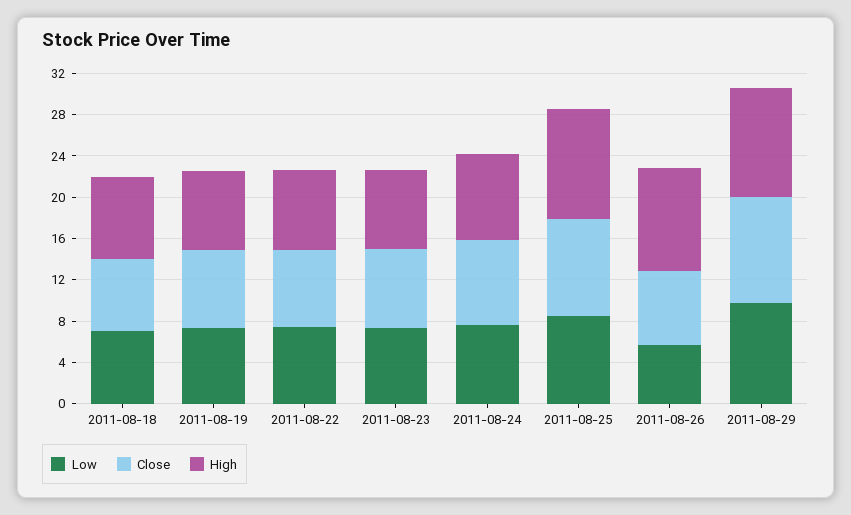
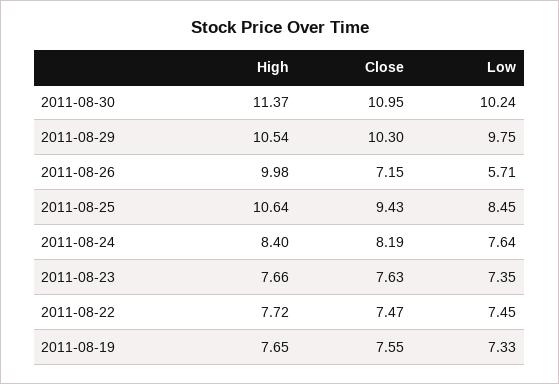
Low, 2011-08-18: 7 -> none
Close, 2011-08-18: 7 -> none
High, 2011-08-18: 8 -> none
High, 2011-08-30: none -> 11.37
Close, 2011-08-30: none -> 10.95
Low, 2011-08-30: none -> 10.24

